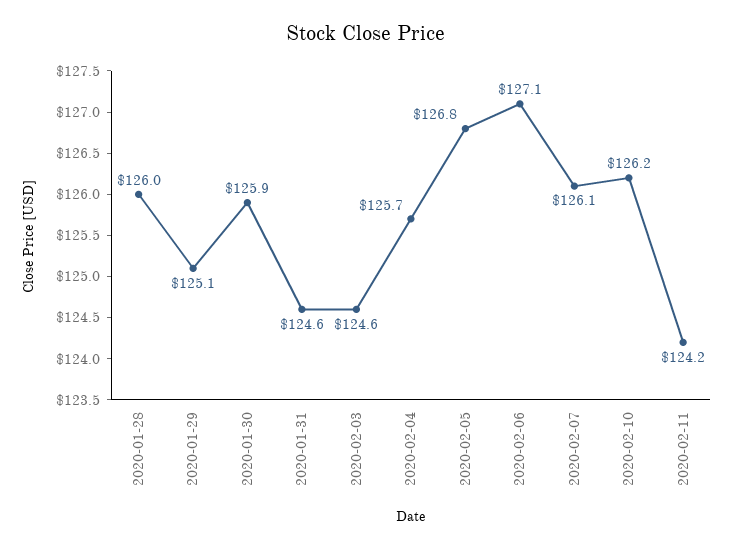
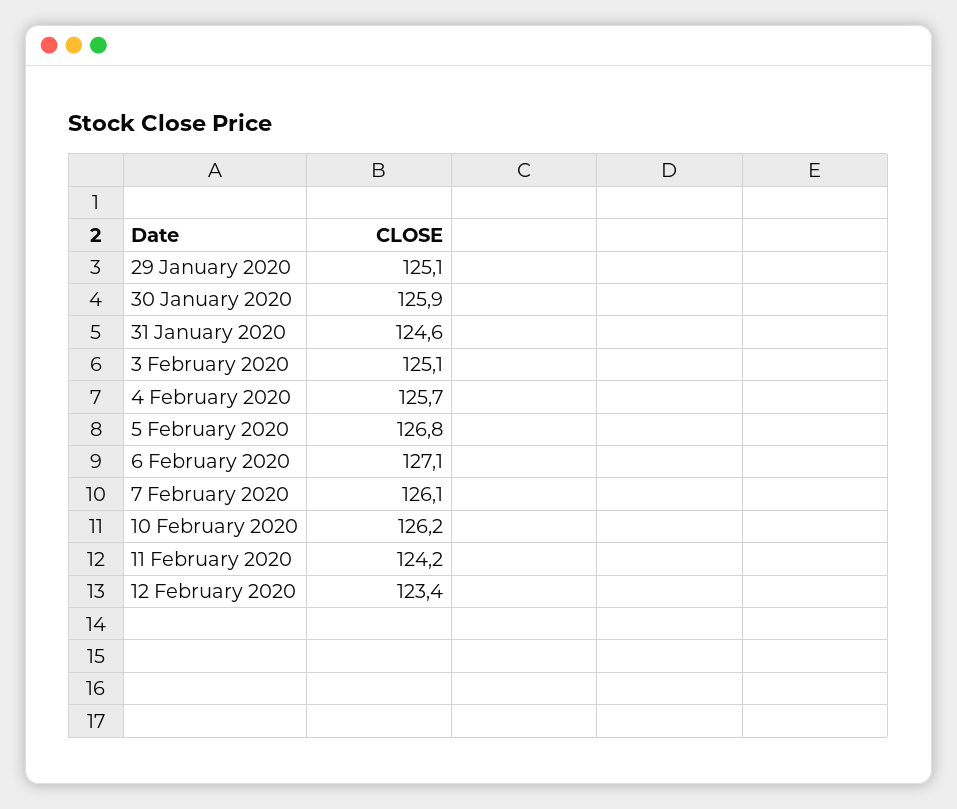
2020-01-28: 126 -> none
2020-02-03: 124.6 -> 125.1
12 February 2020: none -> 123.4

